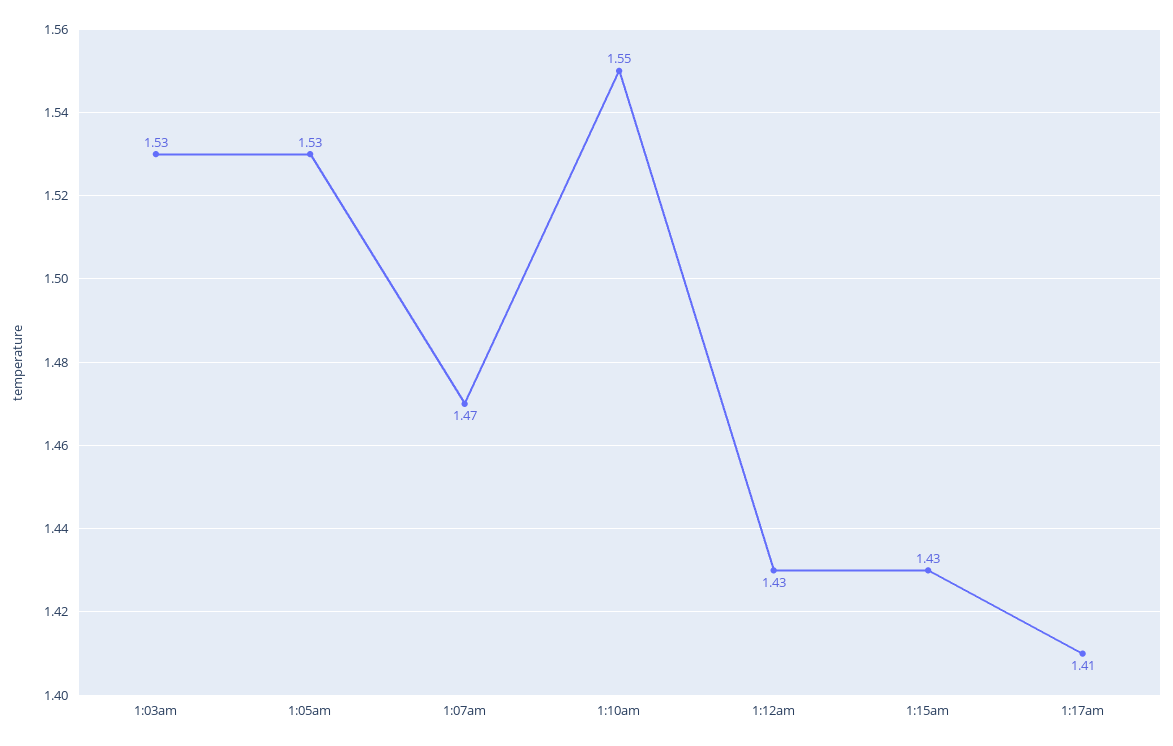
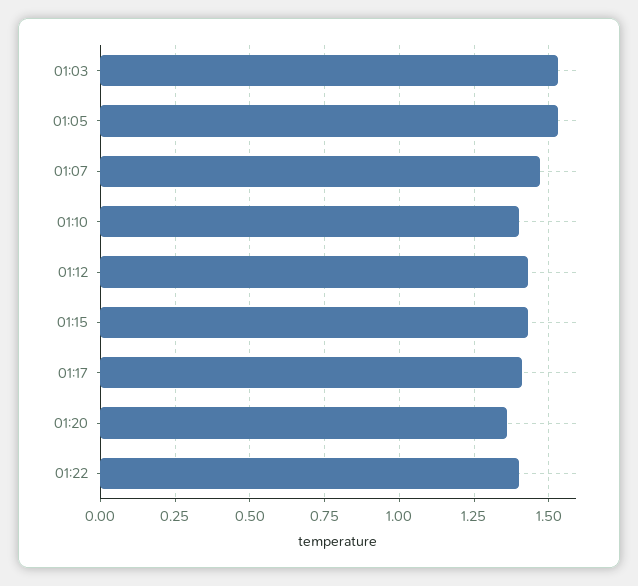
1:10am: 1.55 -> 1.4
01:20: none -> 1.35
01:22: none -> 1.4

